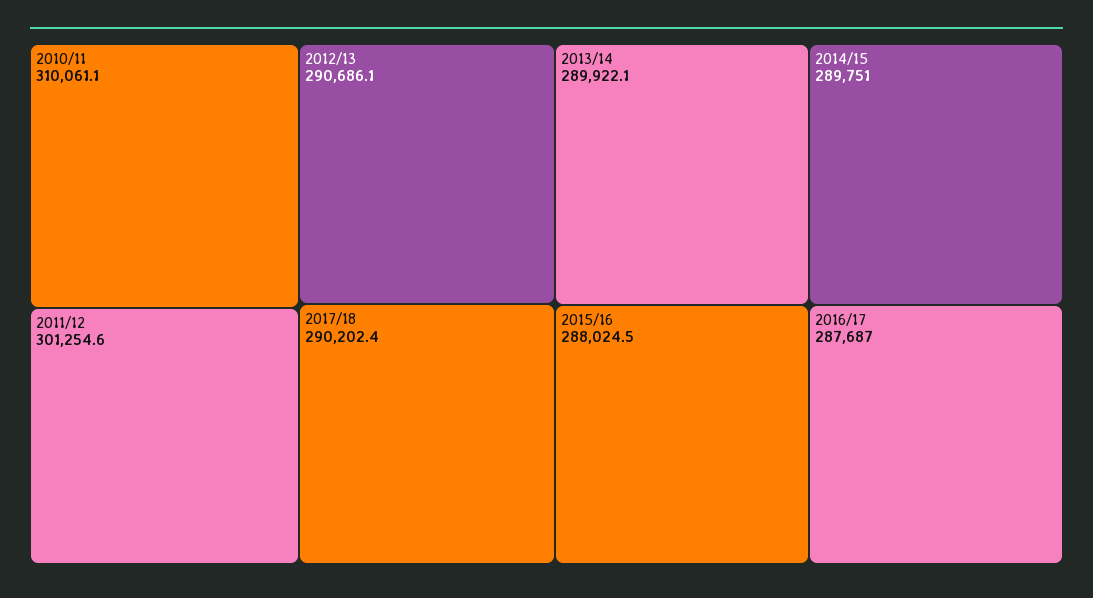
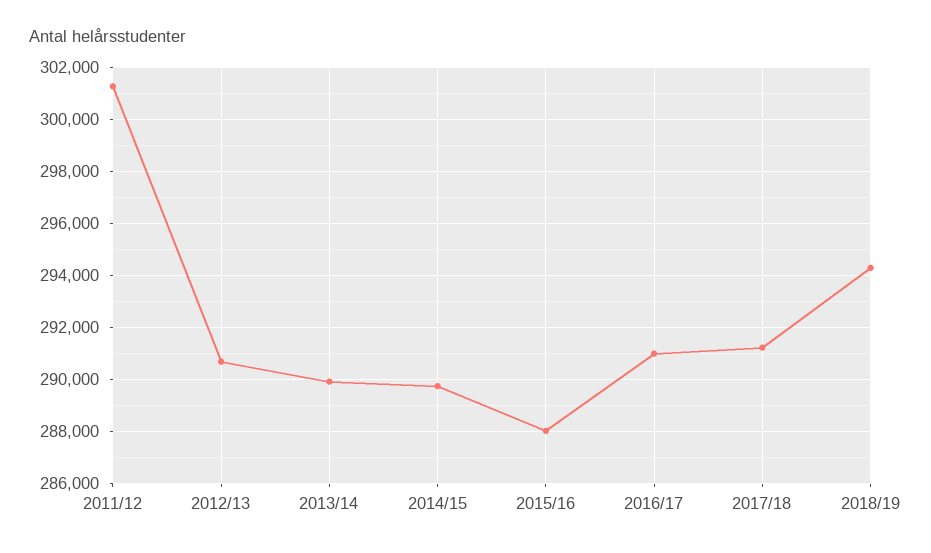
2010/11: 310061.1 -> none
2017/18: 290202.4 -> 291250
2016/17: 287687 -> 291000
2018/19: none -> 294250

